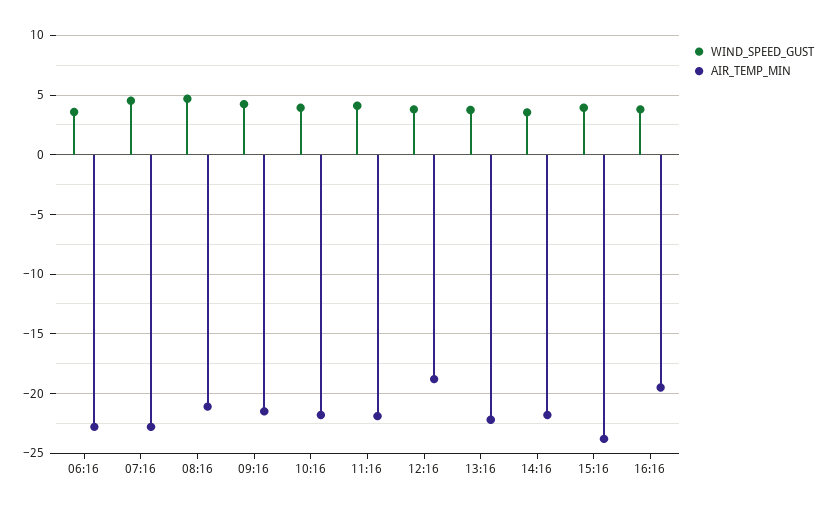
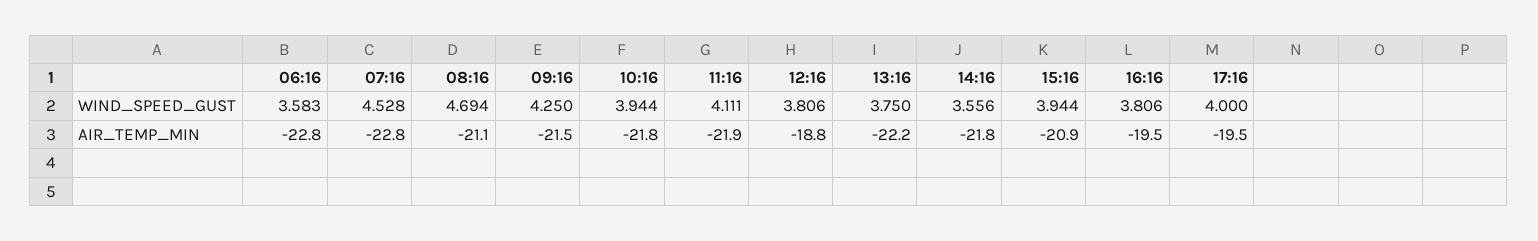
AIR_TEMP_MIN, 15:16: -24 -> -20.9
WIND_SPEED_GUST, 17:16: none -> 4
AIR_TEMP_MIN, 17:16: none -> -19.5

